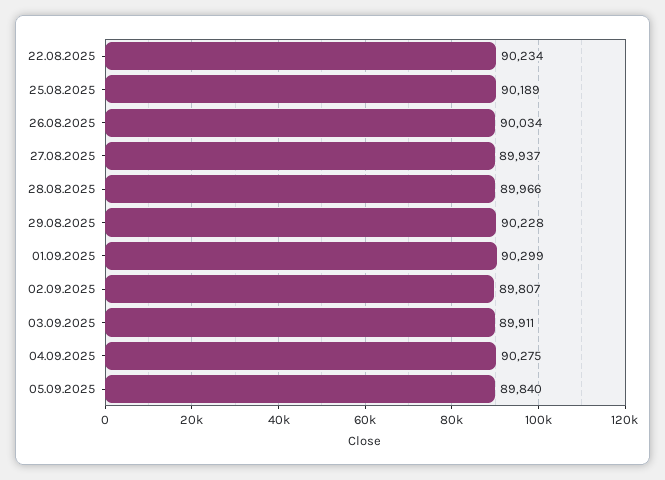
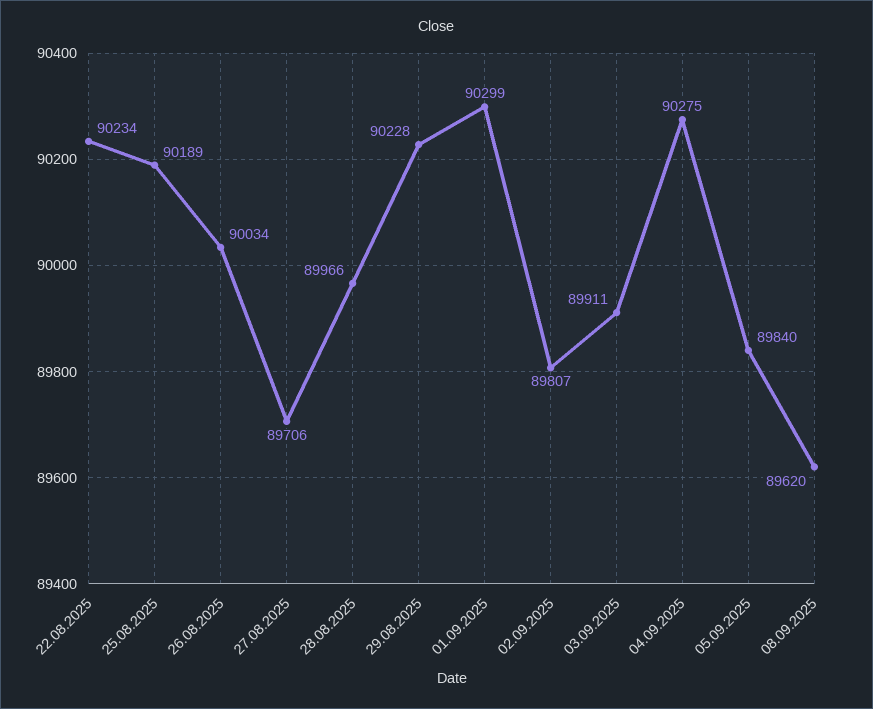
27.08.2025: 89937 -> 89706
08.09.2025: none -> 89620

